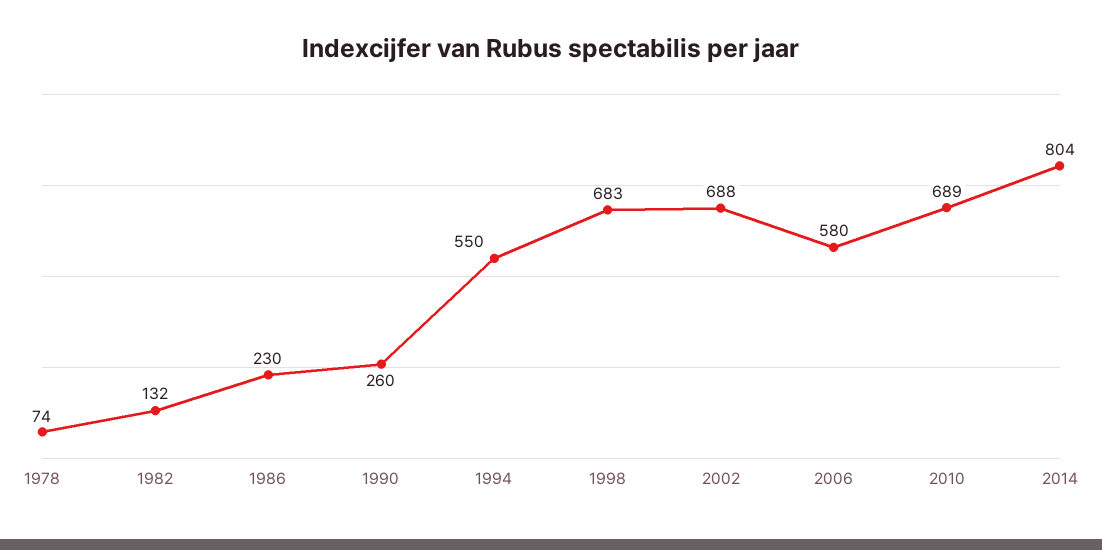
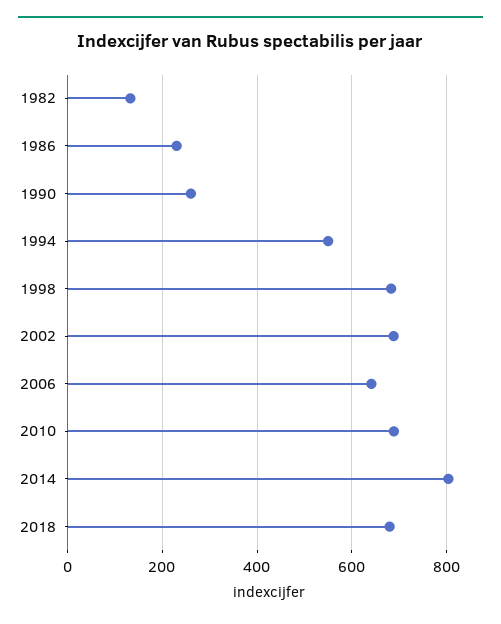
1978: 74 -> none
2006: 580 -> 640
2018: none -> 680

